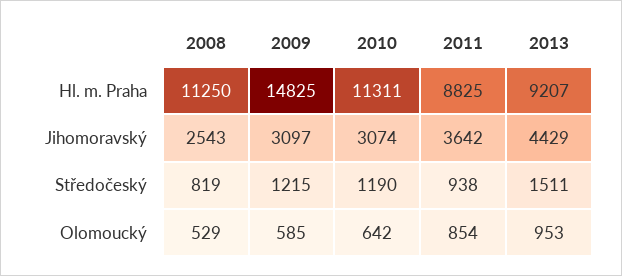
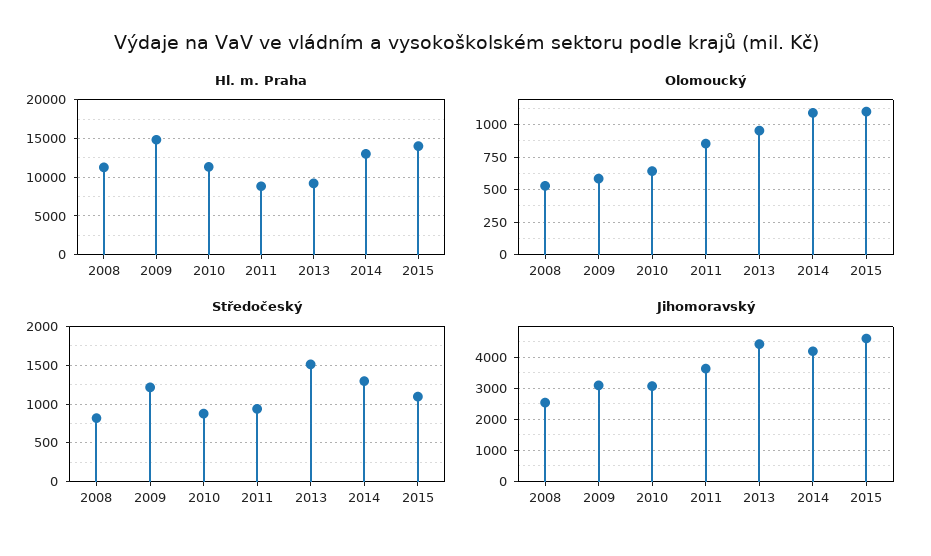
Středočeský, 2010: 1190 -> 900
Hl. m. Praha, 2014: none -> 13000
Hl. m. Praha, 2015: none -> 14000
Olomoucký, 2014: none -> 1100
Olomoucký, 2015: none -> 1100
Středočeský, 2014: none -> 1300
Středočeský, 2015: none -> 1100
Jihomoravský, 2014: none -> 4200
Jihomoravský, 2015: none -> 4600

